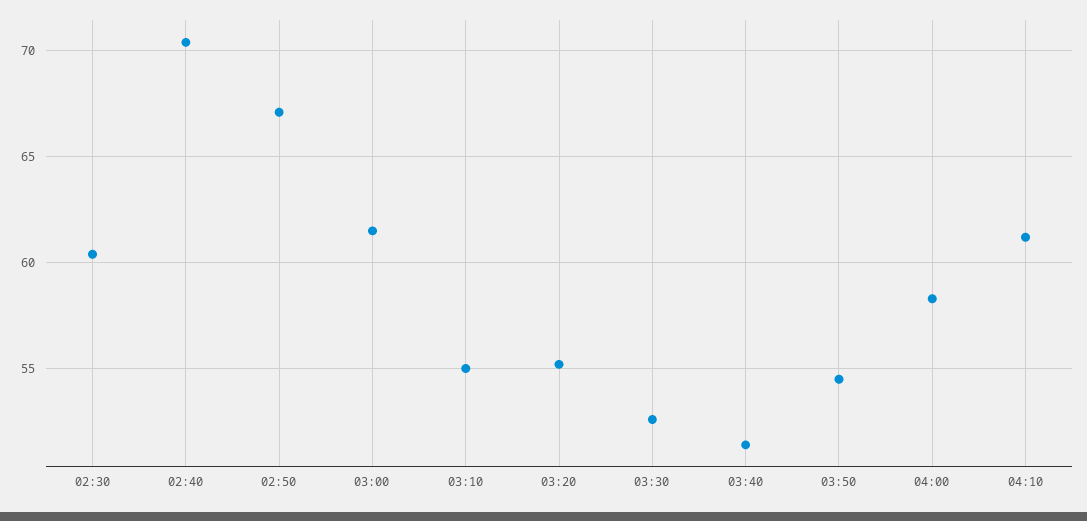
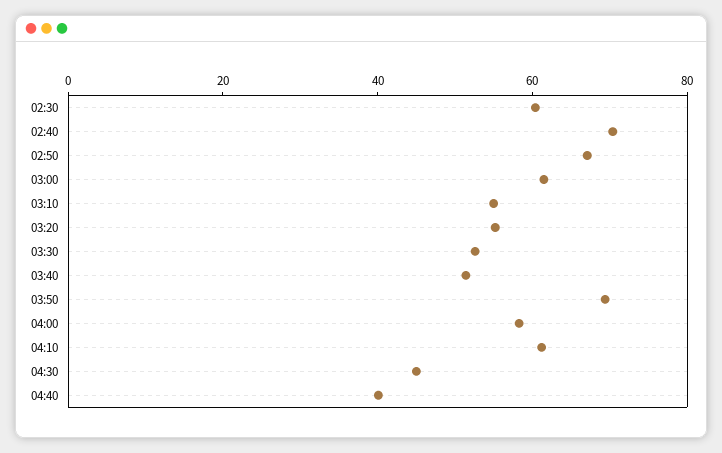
03:50: 54.5 -> 70
04:30: none -> 45
04:40: none -> 40

